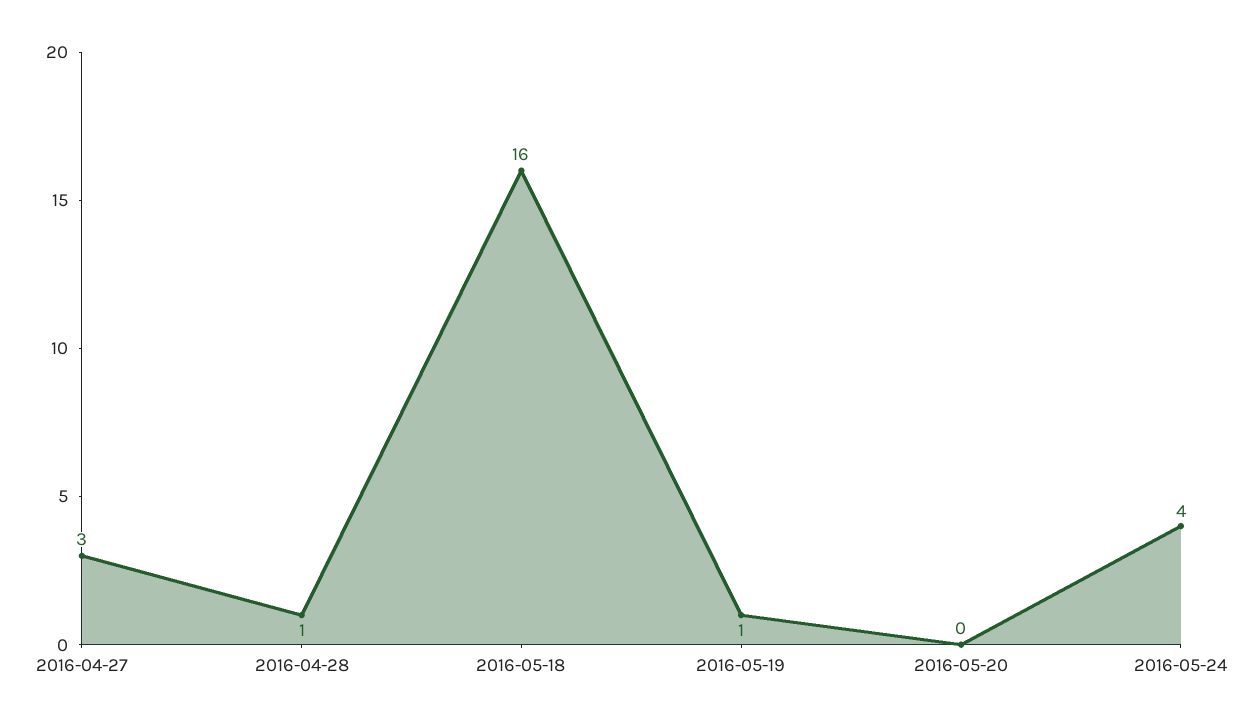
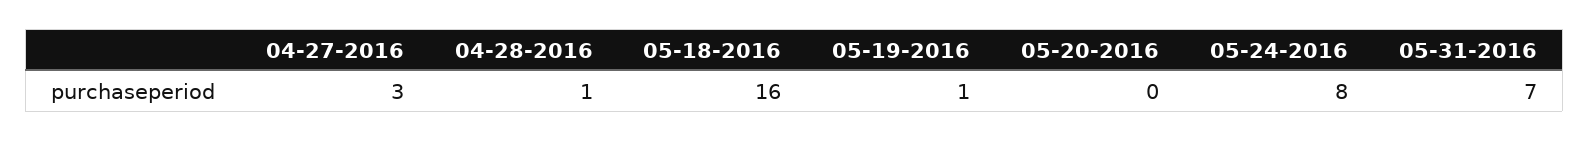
2016-05-24: 4 -> 8
05-31-2016: none -> 7

